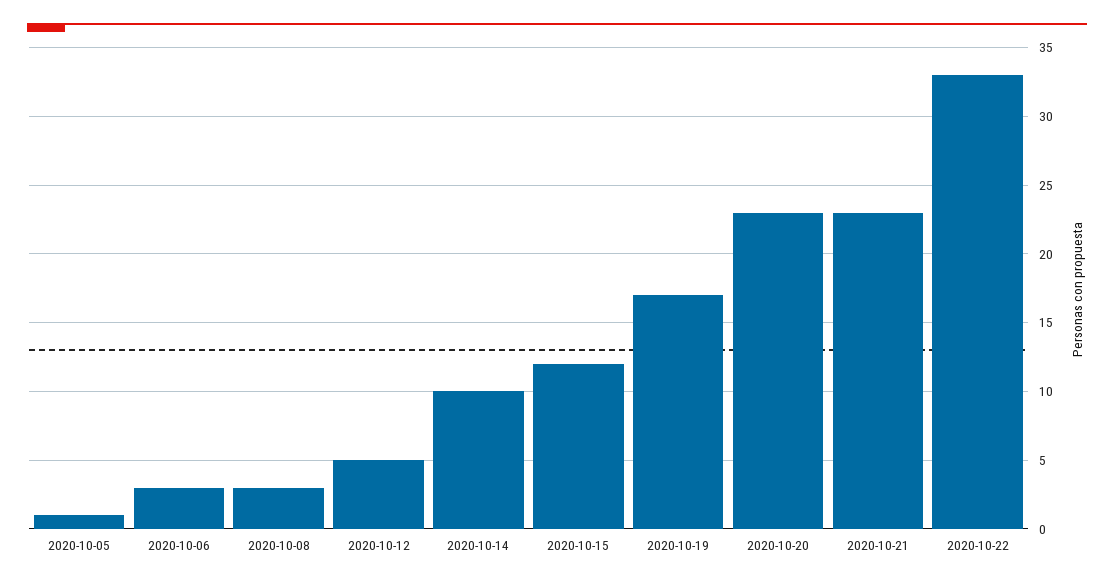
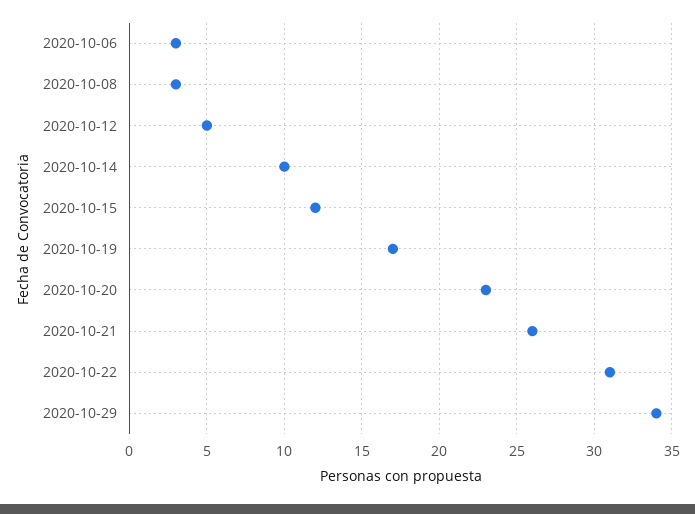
2020-10-05: 1 -> none
2020-10-21: 23 -> 26
2020-10-22: 33 -> 31
2020-10-29: none -> 34

